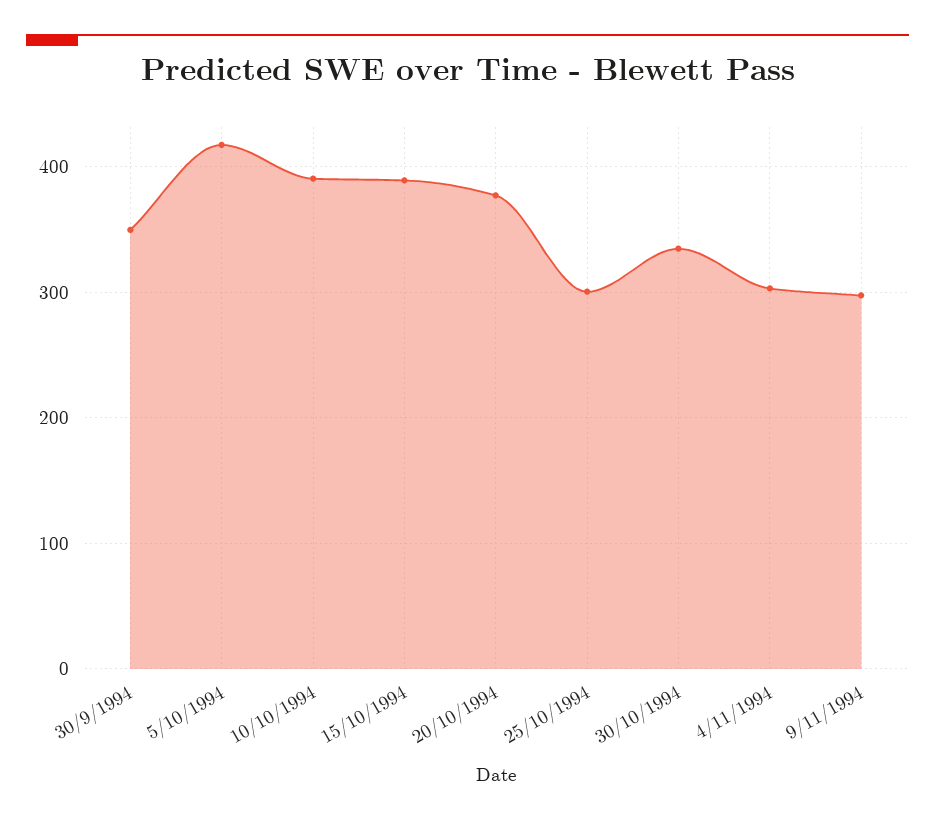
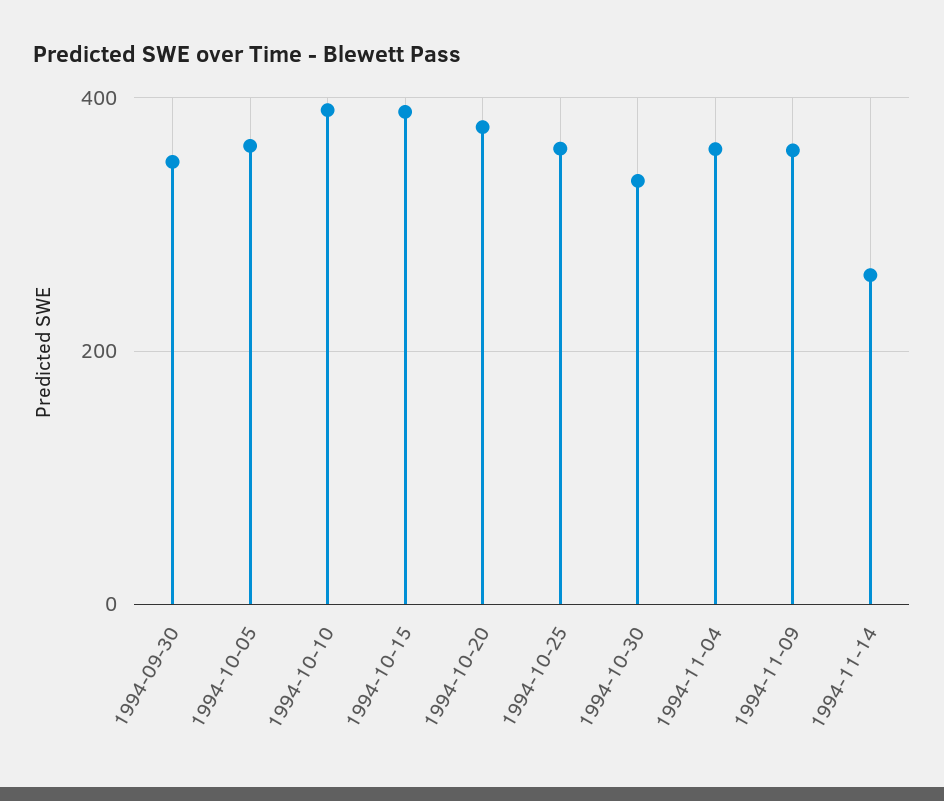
5/10/1994: 420 -> 360
25/10/1994: 300 -> 360
4/11/1994: 300 -> 360
9/11/1994: 300 -> 360
1994-11-14: none -> 260

